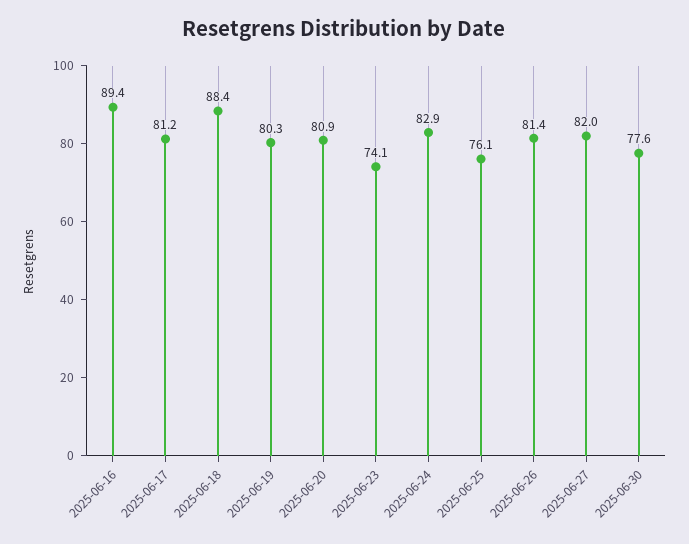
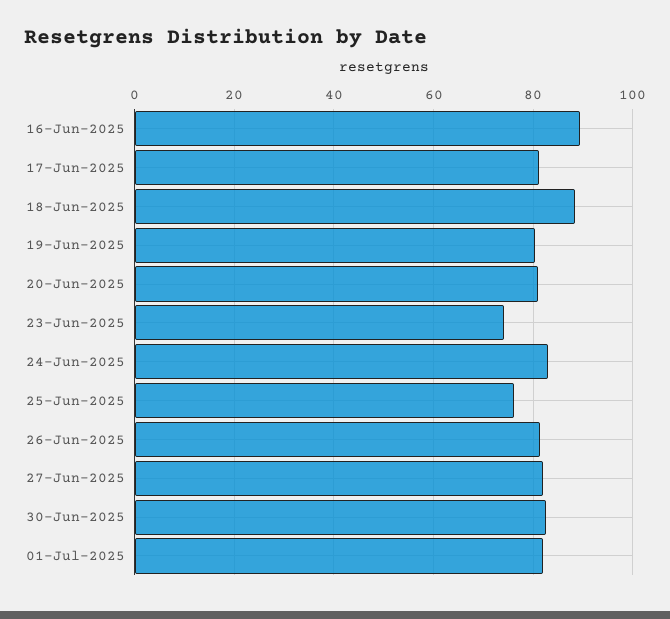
2025-06-30: 77.6 -> 82
01-Jul-2025: none -> 82

